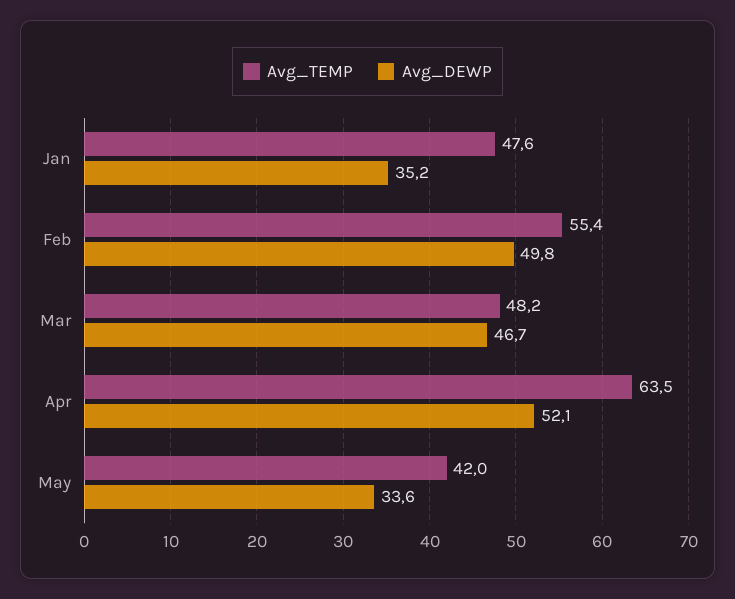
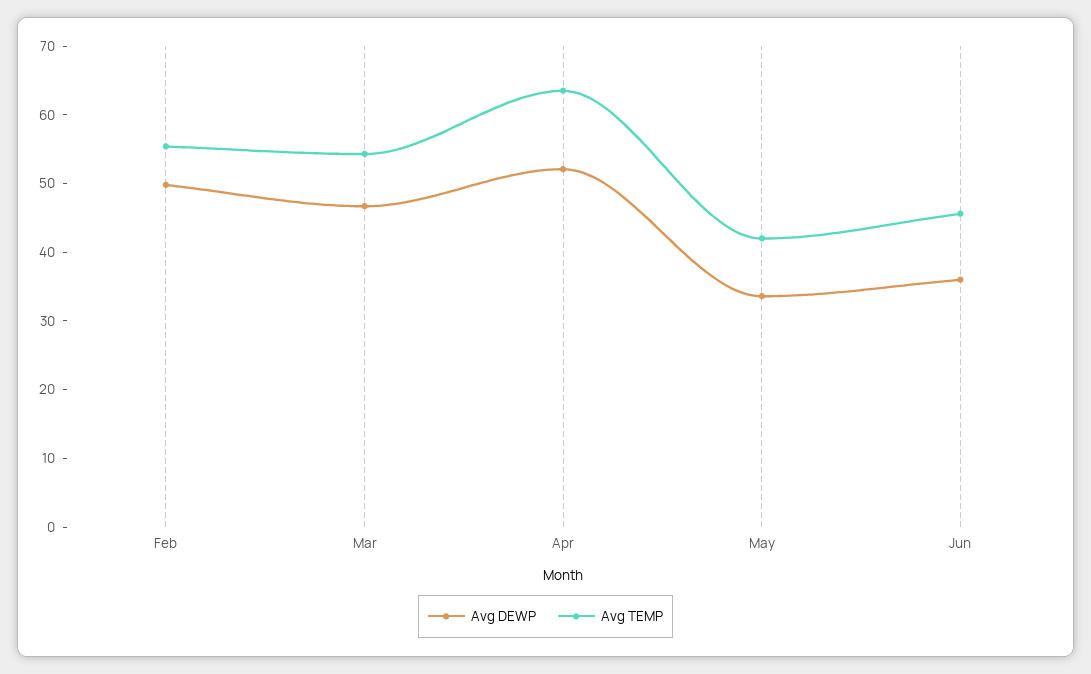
Avg_TEMP, Jan: 47.6 -> none
Avg_DEWP, Jan: 35.2 -> none
Avg_TEMP, Mar: 48.2 -> 54
Avg_DEWP, Jun: none -> 36
Avg_TEMP, Jun: none -> 46

